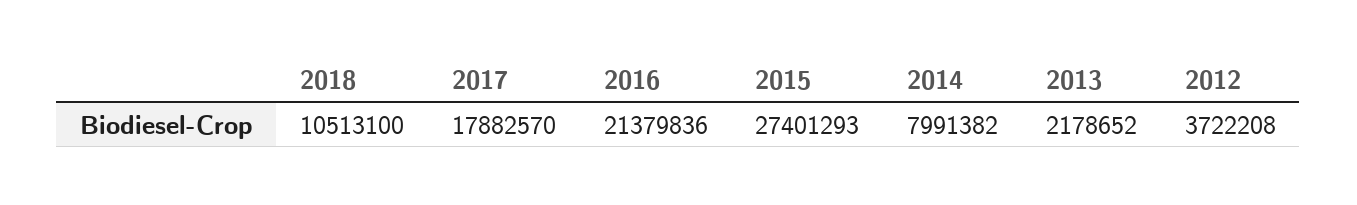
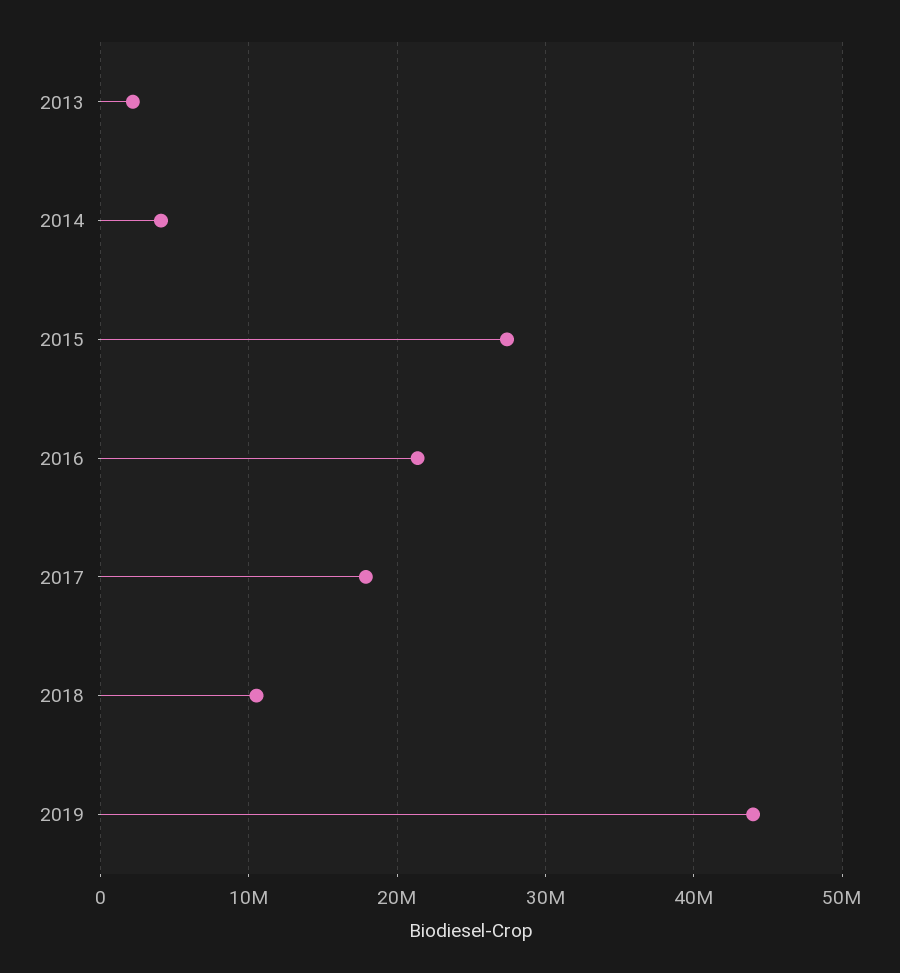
2014: 7991382 -> 4000000
2012: 3722208 -> none
2019: none -> 44000000

